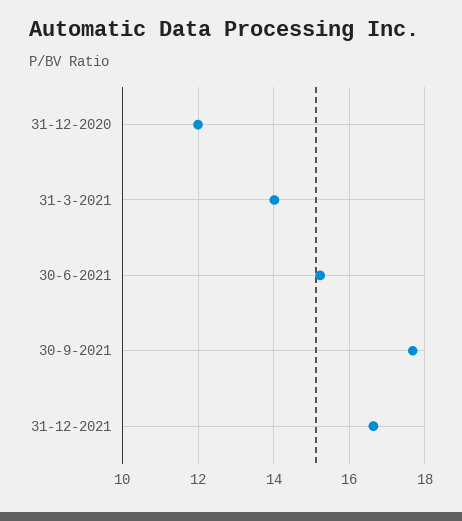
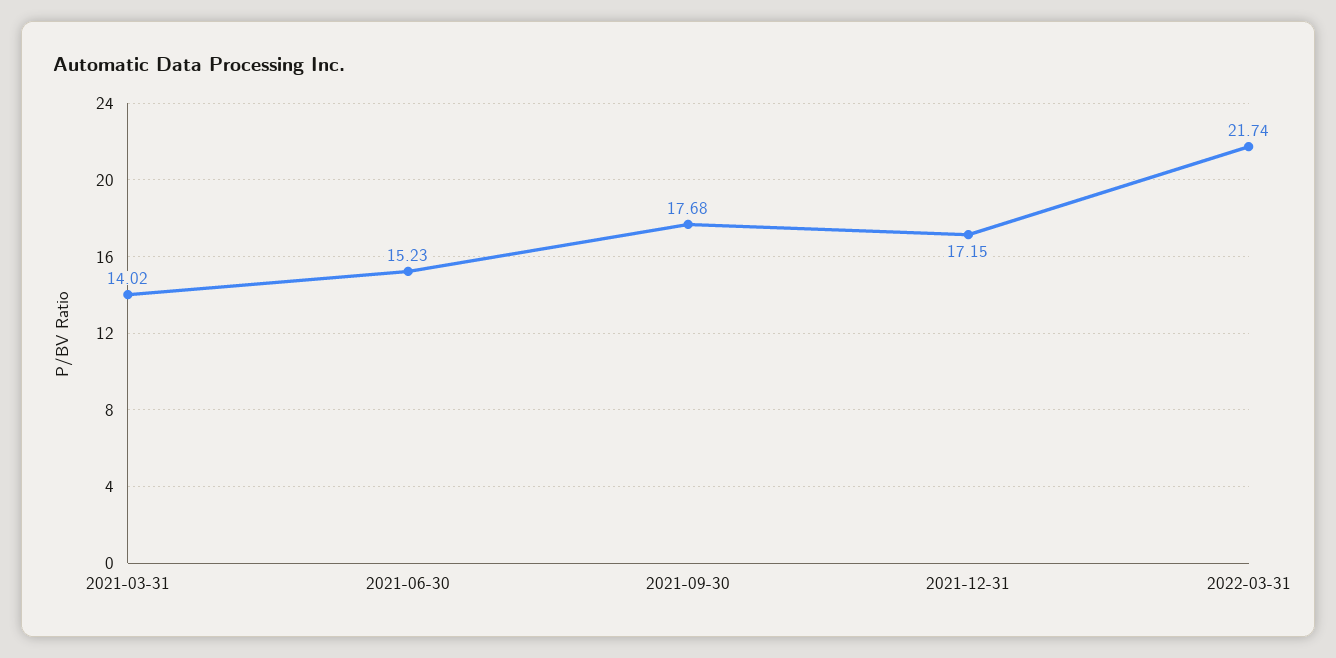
31-12-2020: 12 -> none
31-12-2021: 16.6 -> 17.15
2022-03-31: none -> 21.74

